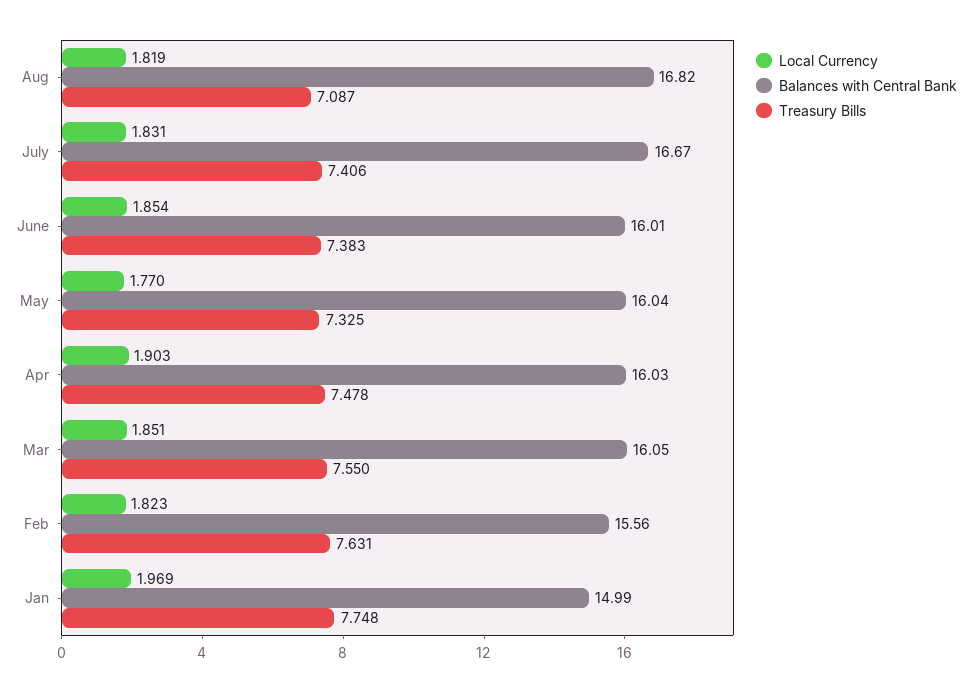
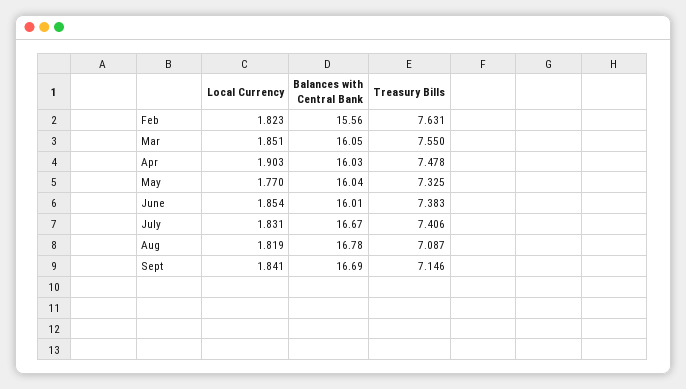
Balances with Central Bank, Aug: 16.82 -> 16.78
Local Currency, Jan: 1.969 -> none
Balances with Central Bank, Jan: 14.99 -> none
Treasury Bills, Jan: 7.748 -> none
Local Currency, Sept: none -> 1.841
Balances with Central Bank, Sept: none -> 16.69
Treasury Bills, Sept: none -> 7.146

